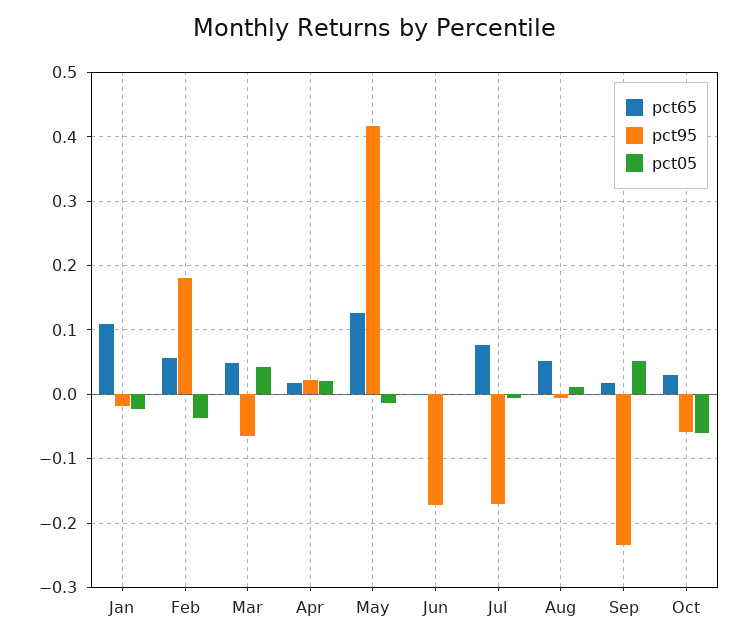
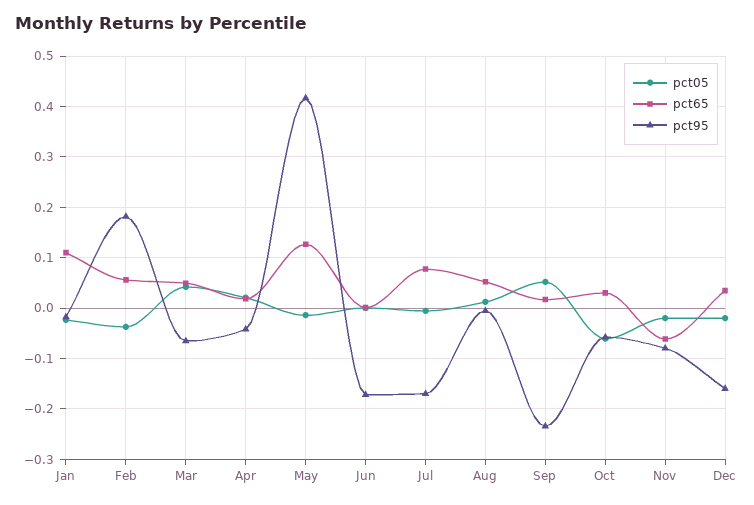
pct95, Apr: 0.02 -> -0.04
pct05, Nov: none -> -0.02
pct65, Nov: none -> -0.06
pct95, Nov: none -> -0.08
pct05, Dec: none -> -0.02
pct65, Dec: none -> 0.04
pct95, Dec: none -> -0.16

